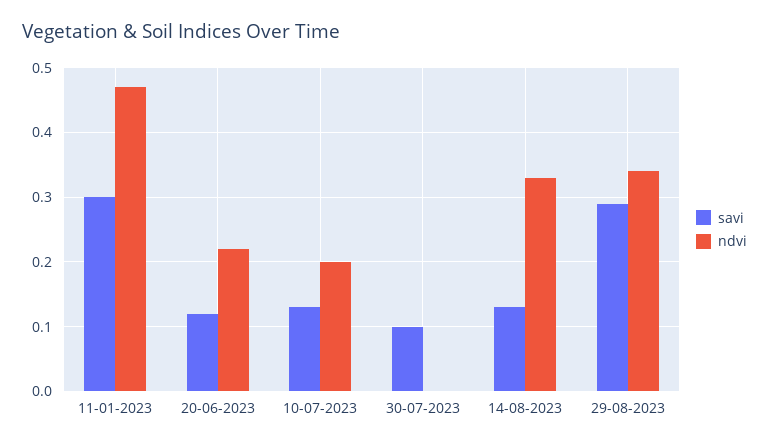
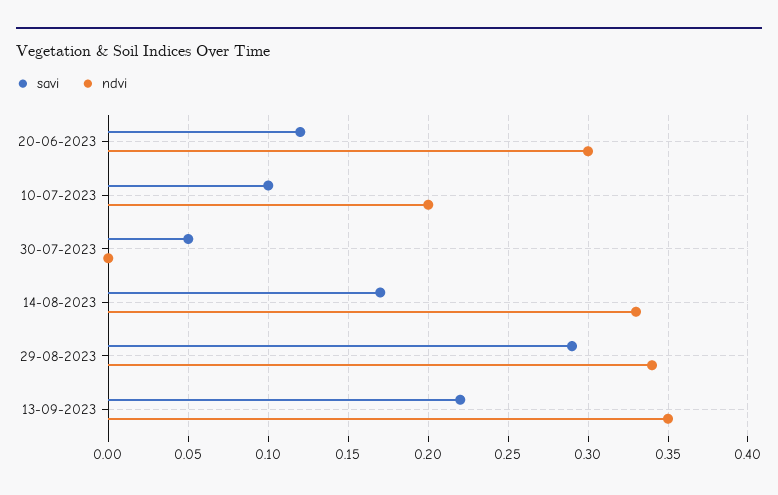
savi, 11-01-2023: 0.3 -> none
ndvi, 11-01-2023: 0.47 -> none
ndvi, 20-06-2023: 0.22 -> 0.3
savi, 10-07-2023: 0.13 -> 0.1
savi, 30-07-2023: 0.1 -> 0.05
savi, 14-08-2023: 0.13 -> 0.17
savi, 13-09-2023: none -> 0.22
ndvi, 13-09-2023: none -> 0.35

